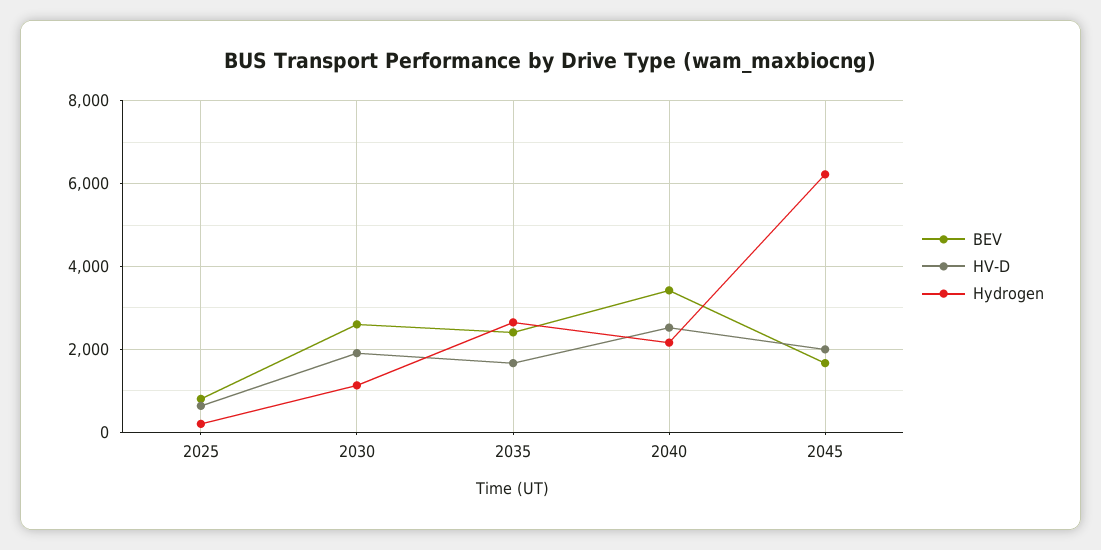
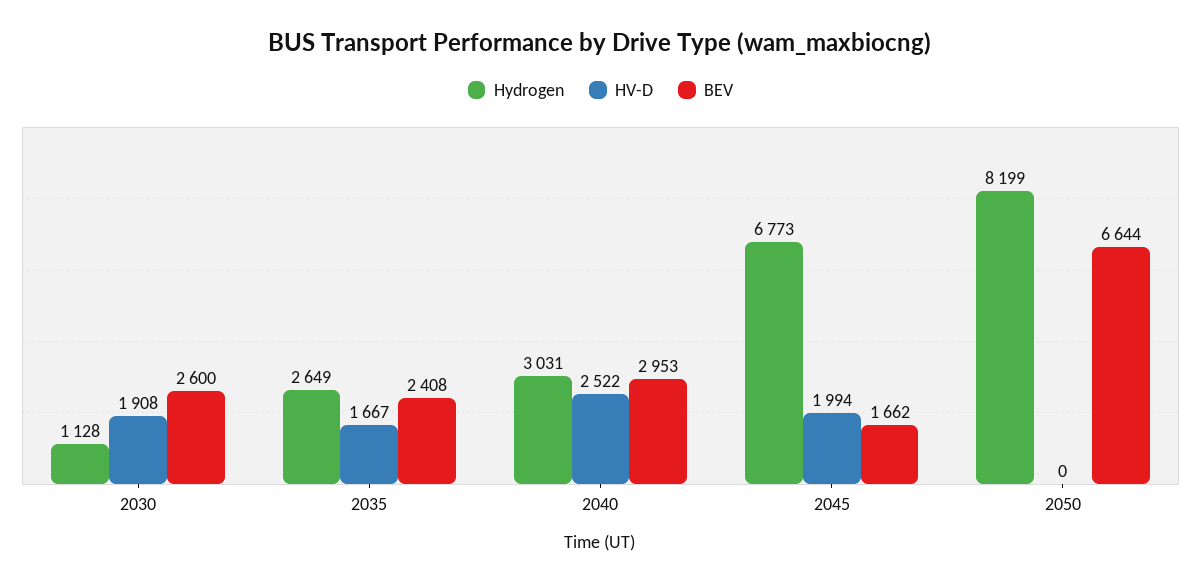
BEV, 2025: 800 -> none
HV-D, 2025: 600 -> none
Hydrogen, 2025: 200 -> none
BEV, 2040: 3400 -> 2953
Hydrogen, 2040: 2200 -> 3031
Hydrogen, 2045: 6200 -> 6773
Hydrogen, 2050: none -> 8199
HV-D, 2050: none -> 0
BEV, 2050: none -> 6644

